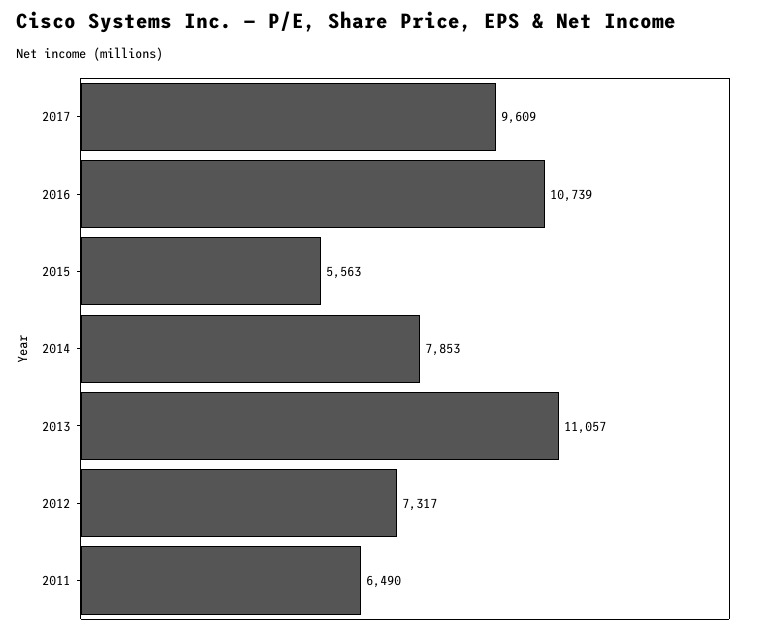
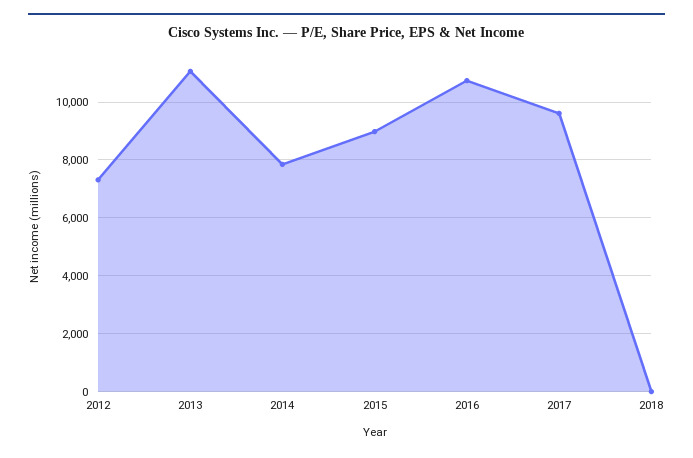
2015: 5563 -> 9000
2011: 6490 -> none
2018: none -> 0

